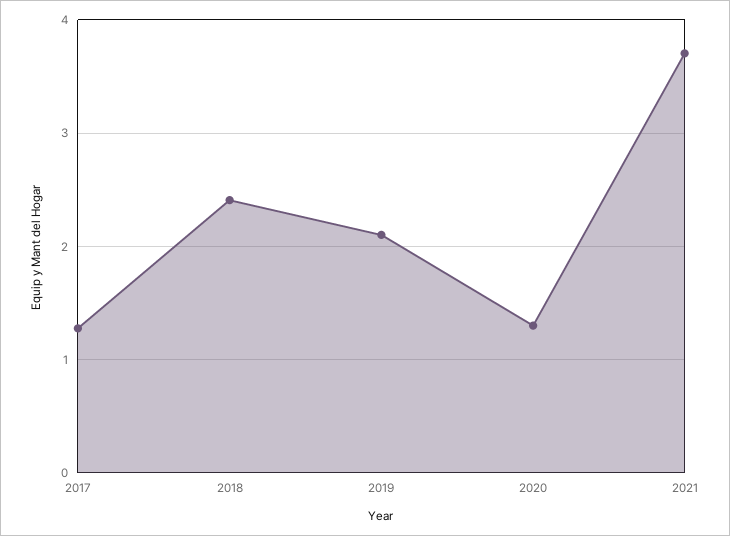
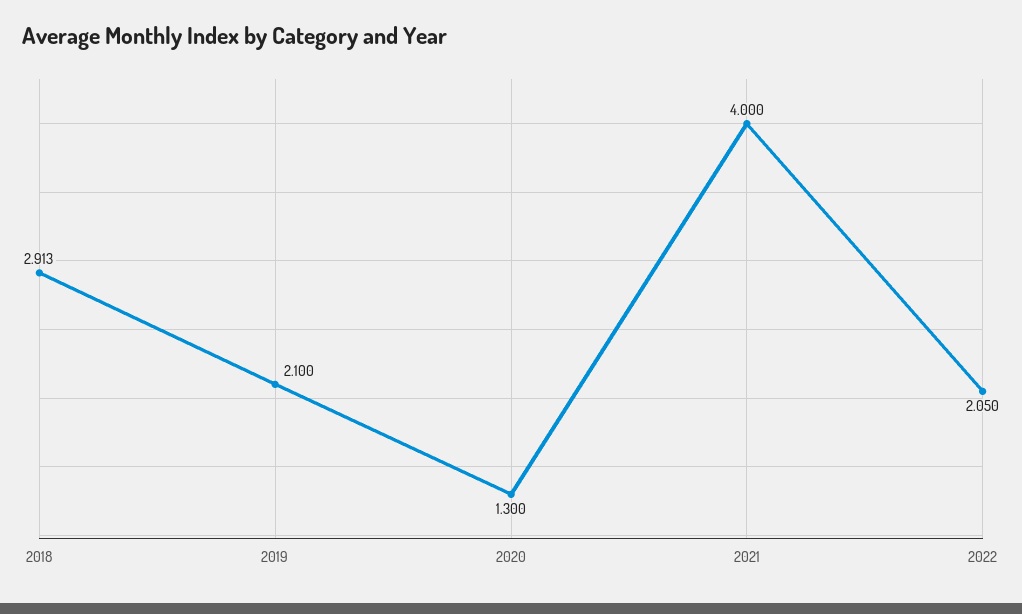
2017: 1.3 -> none
2018: 2.4 -> 2.913
2021: 3.7 -> 4
2022: none -> 2.05

